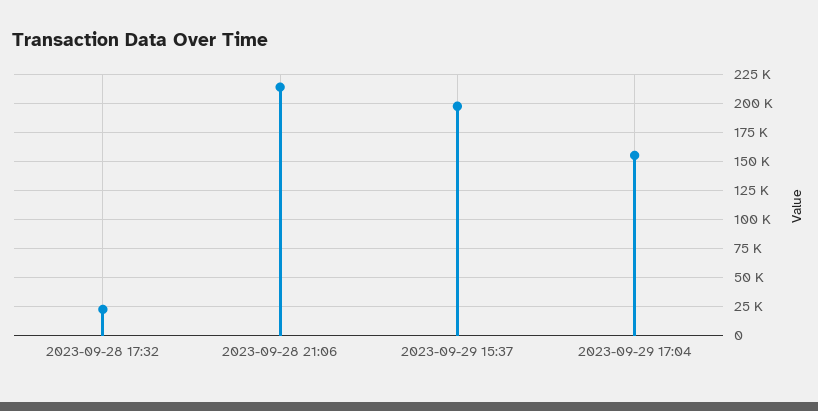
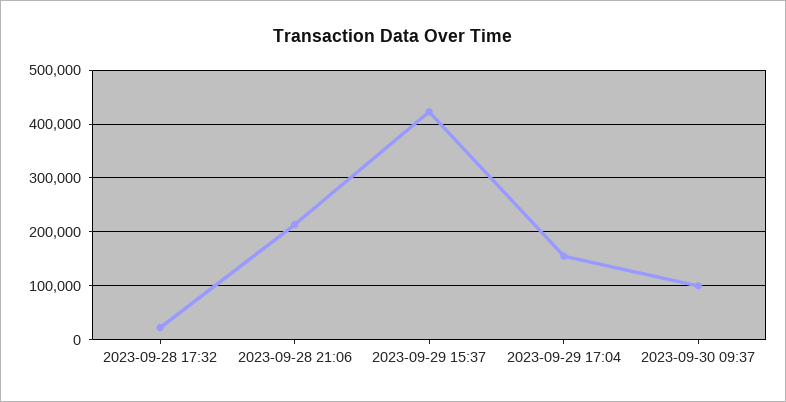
2023-09-29 15:37: 200000 -> 420000
2023-09-30 09:37: none -> 100000

